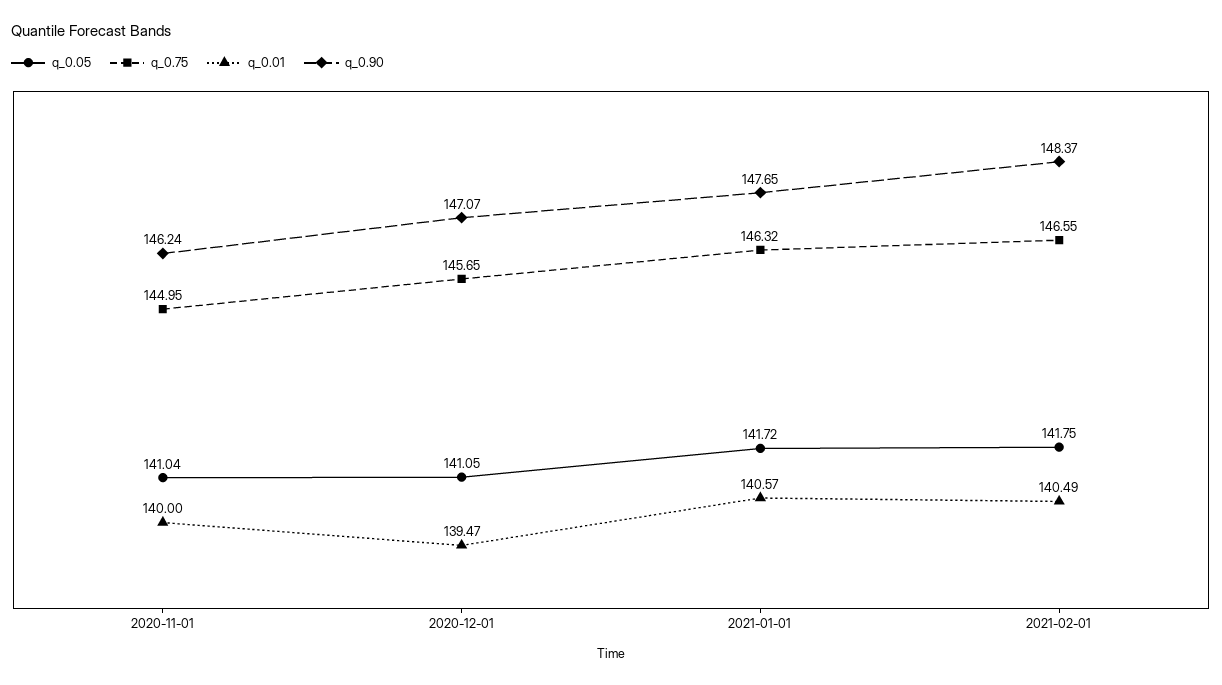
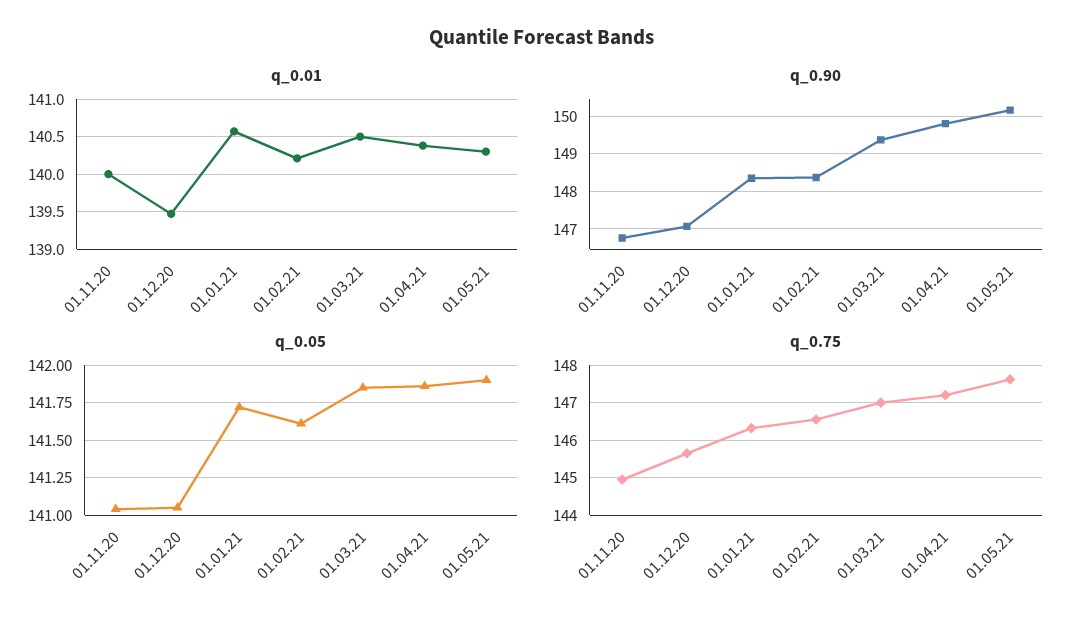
q_0.90, 2020-11-01: 146.24 -> 146.8
q_0.90, 2021-01-01: 147.65 -> 148.4
q_0.05, 2021-02-01: 141.75 -> 141.6
q_0.01, 2021-02-01: 140.49 -> 140.2
q_0.01, 01.03.21: none -> 140.5
q_0.01, 01.04.21: none -> 140.4
q_0.01, 01.05.21: none -> 140.3
q_0.90, 01.03.21: none -> 149.4
q_0.90, 01.04.21: none -> 149.8
q_0.90, 01.05.21: none -> 150.2
q_0.05, 01.03.21: none -> 141.85
q_0.05, 01.04.21: none -> 141.85
q_0.05, 01.05.21: none -> 141.9
q_0.75, 01.03.21: none -> 147
q_0.75, 01.04.21: none -> 147.2
q_0.75, 01.05.21: none -> 147.6

